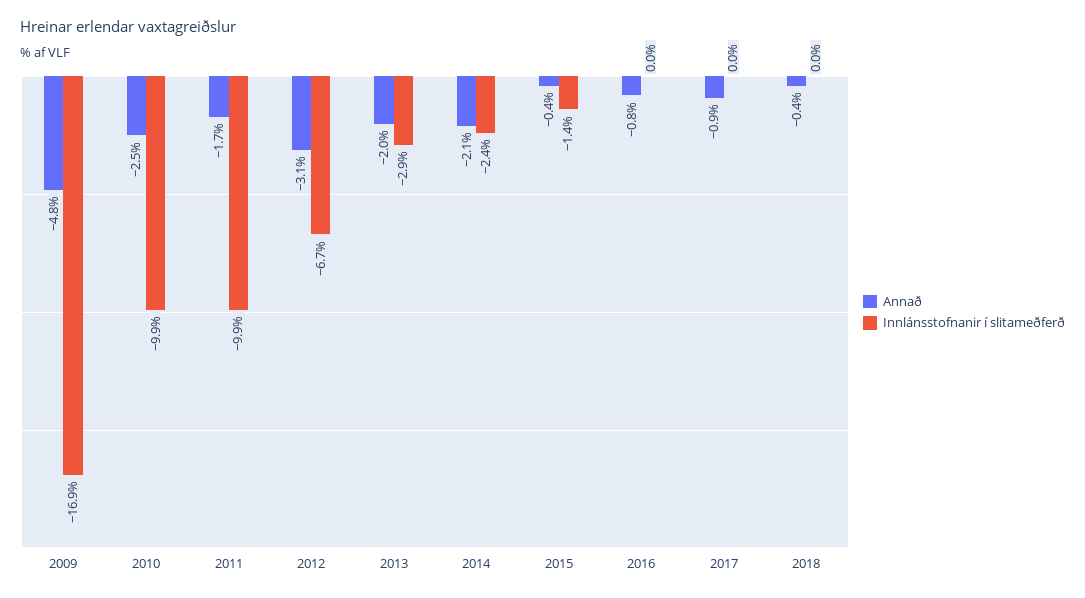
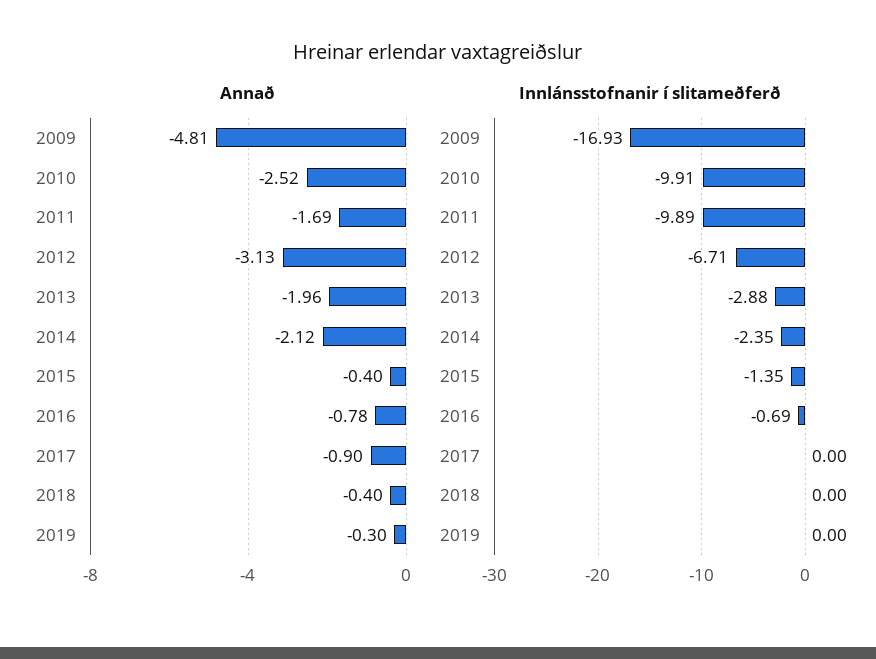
Innlánsstofnanir í slitameðferð, 2016: 0 -> -0.69
Annað, 2019: none -> -0.3
Innlánsstofnanir í slitameðferð, 2019: none -> 0

